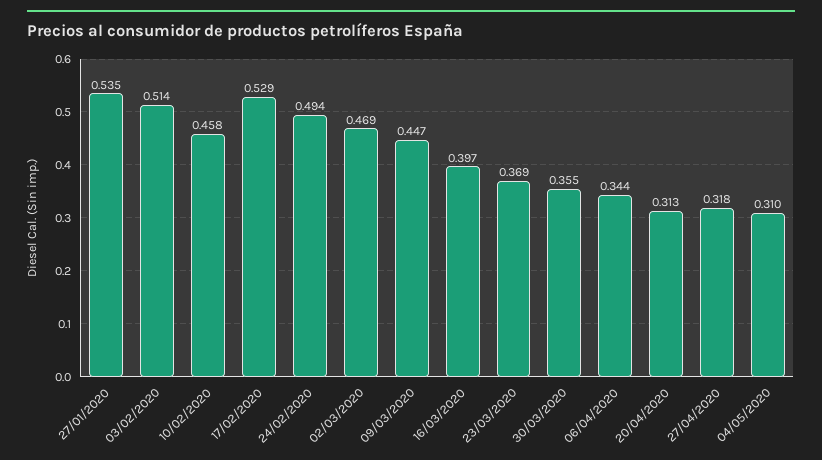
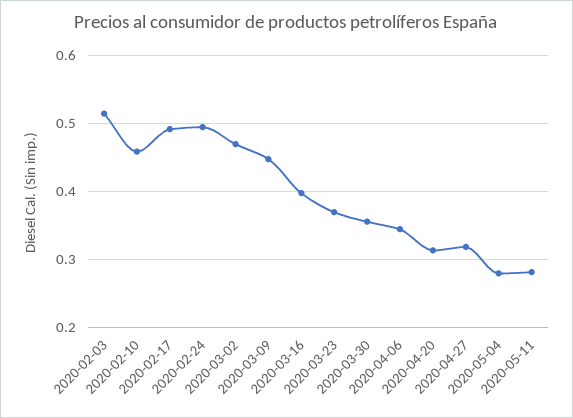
27/01/2020: 0.535 -> none
17/02/2020: 0.529 -> 0.49
04/05/2020: 0.31 -> 0.28
2020-05-11: none -> 0.28

